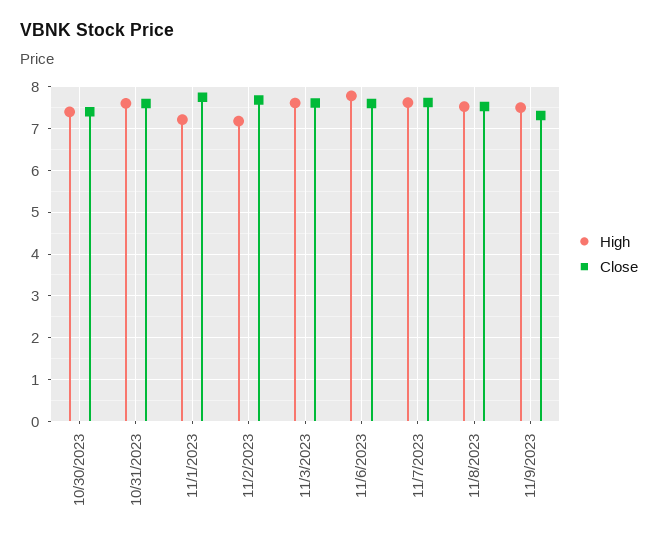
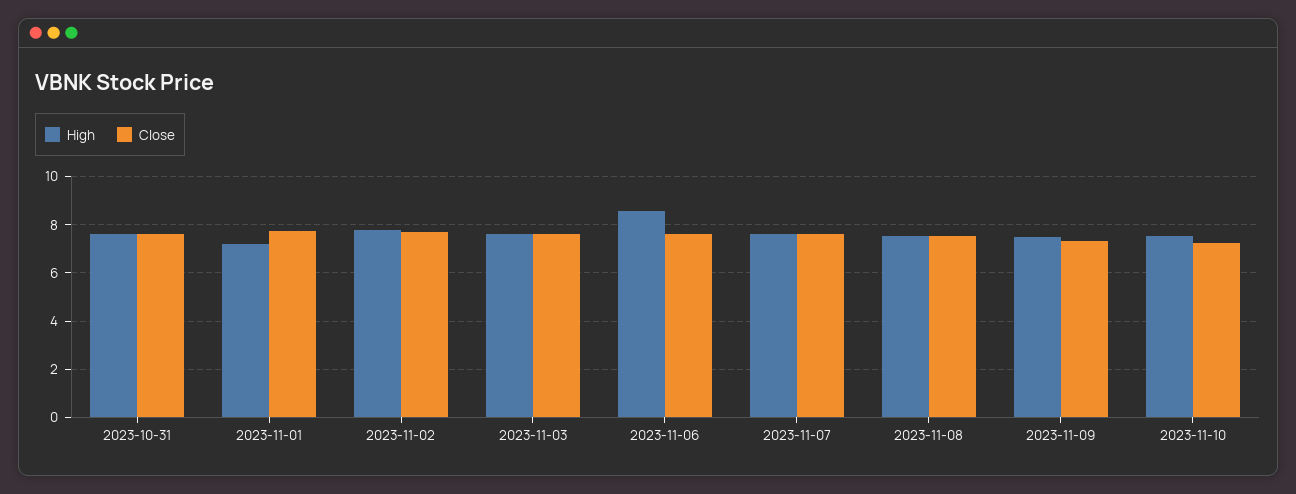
High, 10/30/2023: 7.4 -> none
Close, 10/30/2023: 7.4 -> none
High, 11/2/2023: 7.2 -> 7.75
High, 11/6/2023: 7.8 -> 8.5
High, 2023-11-10: none -> 7.5
Close, 2023-11-10: none -> 7.25

